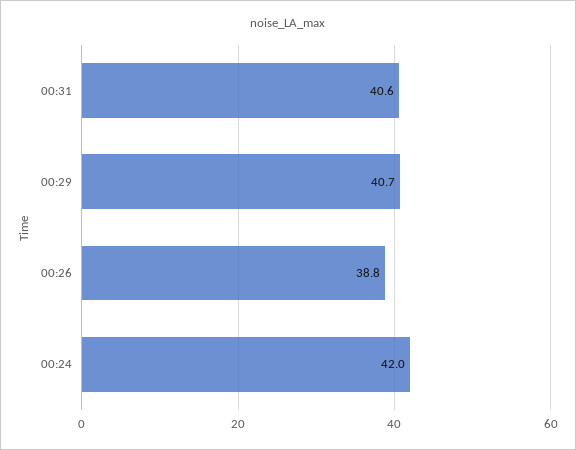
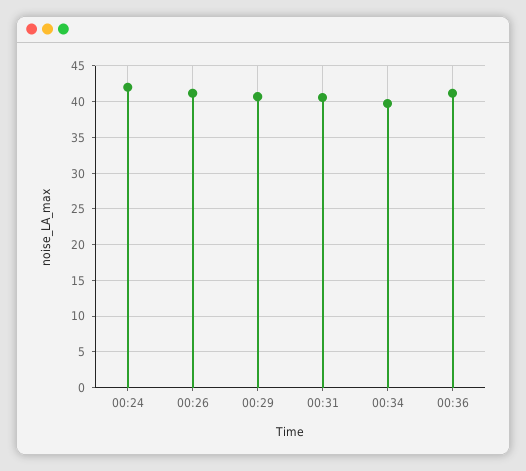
00:26: 38.8 -> 41
00:34: none -> 40
00:36: none -> 41

